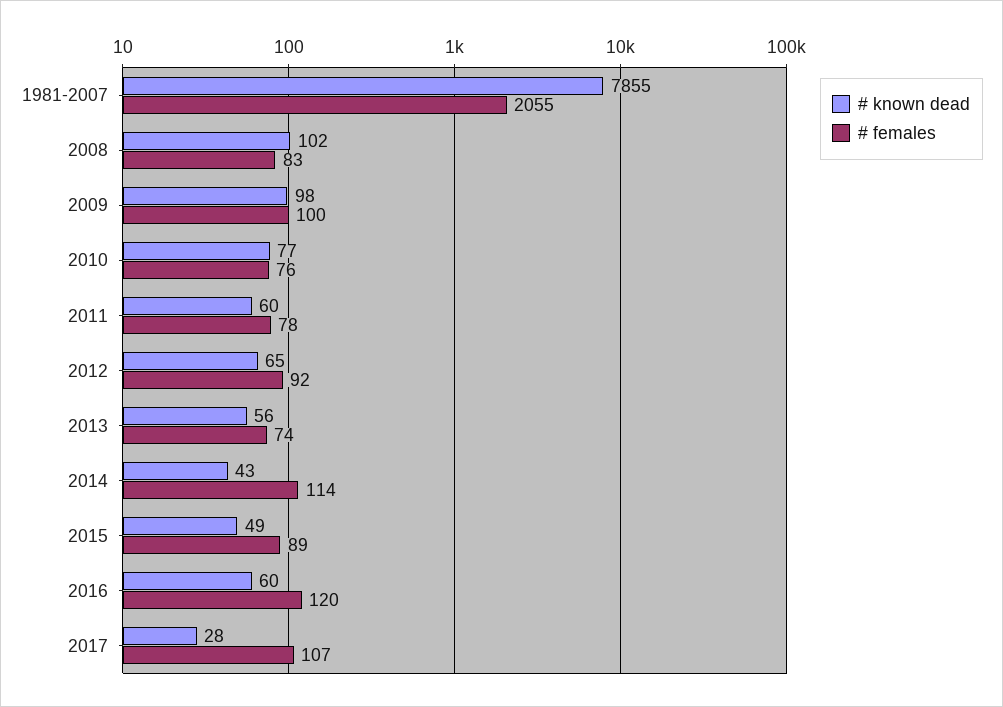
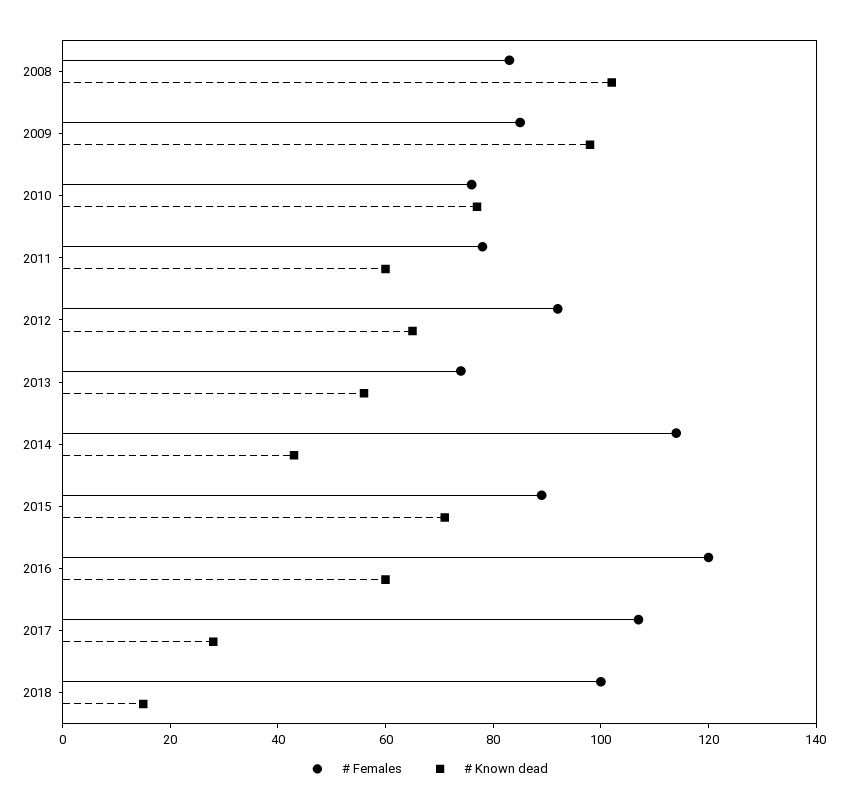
# known dead, 1981-2007: 7855 -> none
# females, 1981-2007: 2055 -> none
# females, 2009: 100 -> 85
# known dead, 2015: 49 -> 70
# females, 2018: none -> 100
# known dead, 2018: none -> 15

